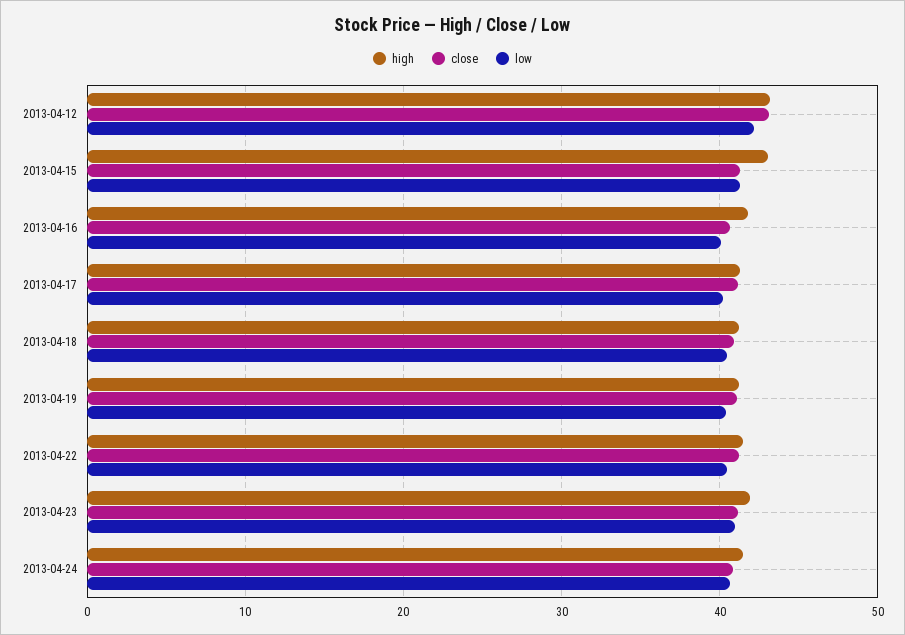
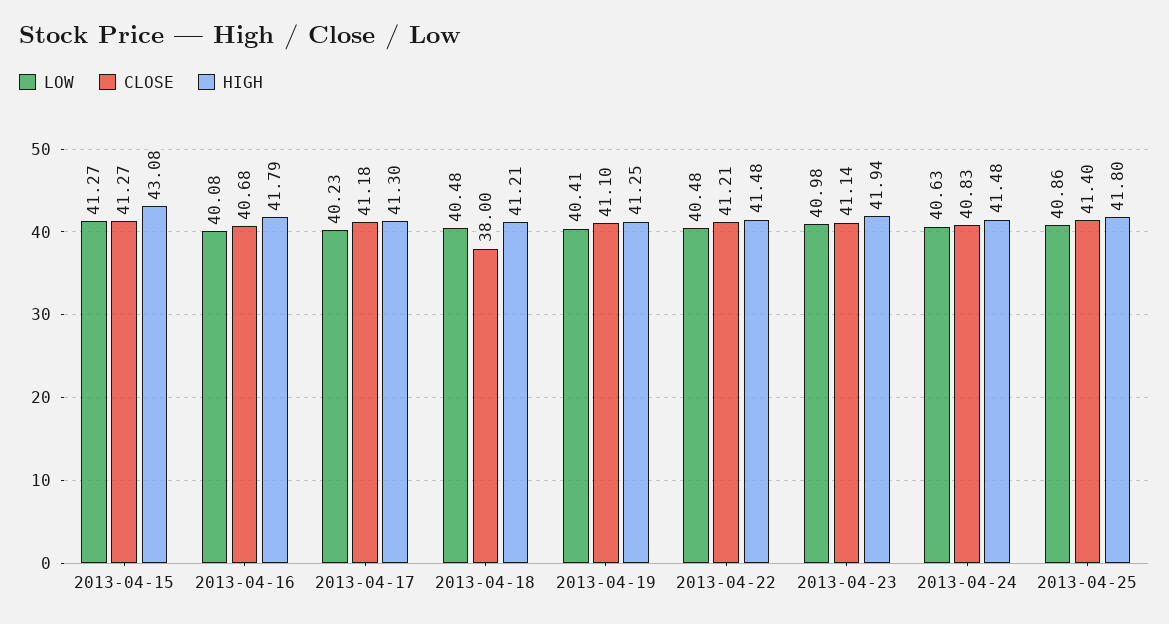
high, 2013-04-12: 43 -> none
close, 2013-04-12: 43 -> none
low, 2013-04-12: 42 -> none
close, 2013-04-18: 41 -> 38
low, 2013-04-25: none -> 40.86
close, 2013-04-25: none -> 41.4
high, 2013-04-25: none -> 41.8

